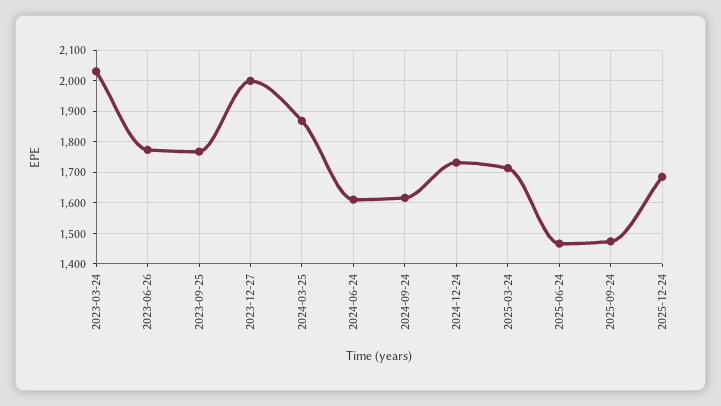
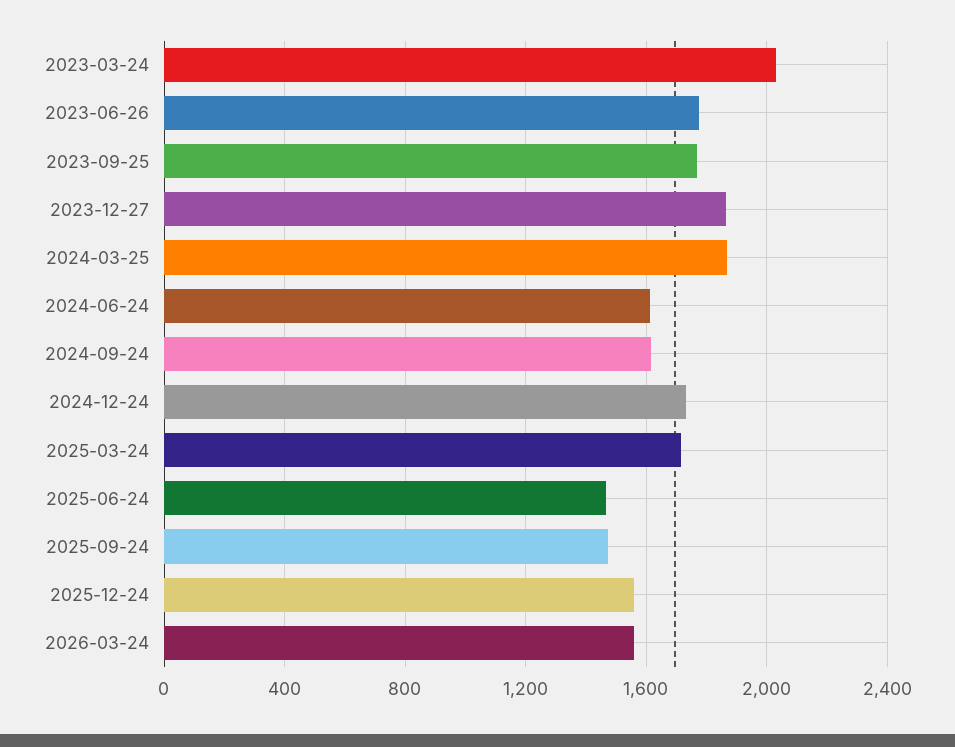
2023-12-27: 2000 -> 1850
2025-12-24: 1680 -> 1550
2026-03-24: none -> 1550

